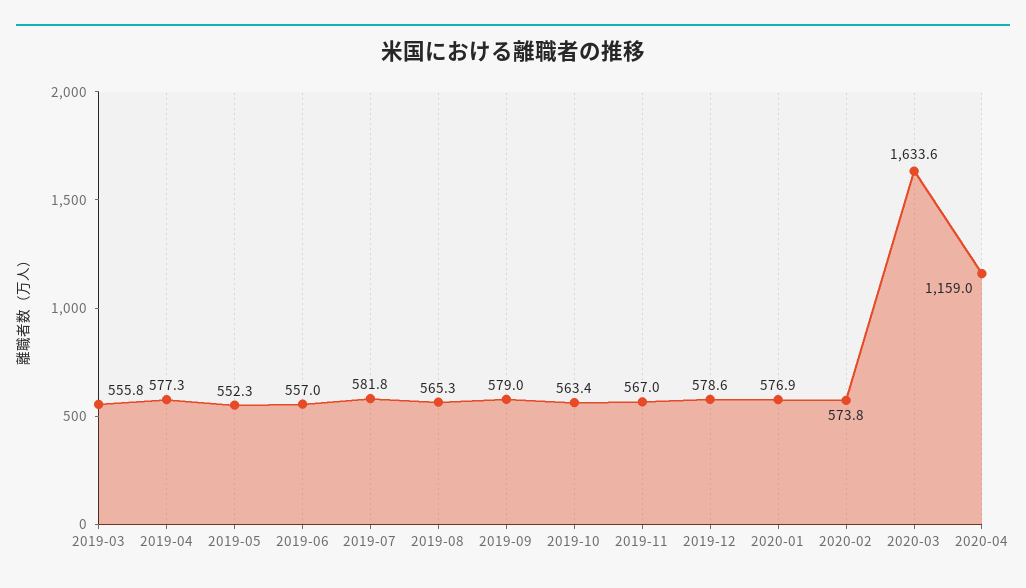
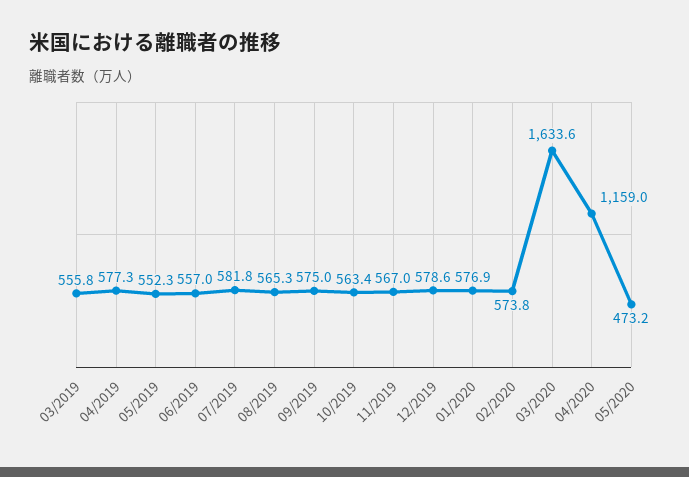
2019-09: 579 -> 575
05/2020: none -> 473.2

